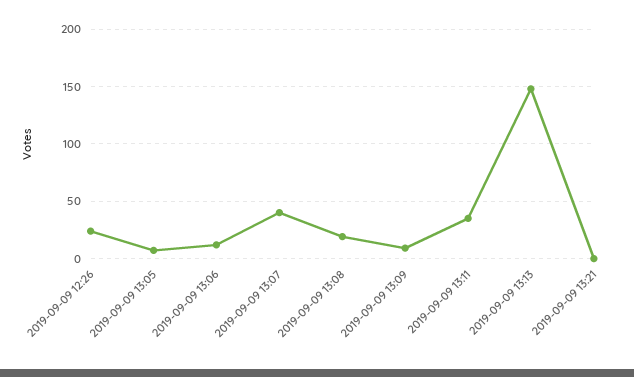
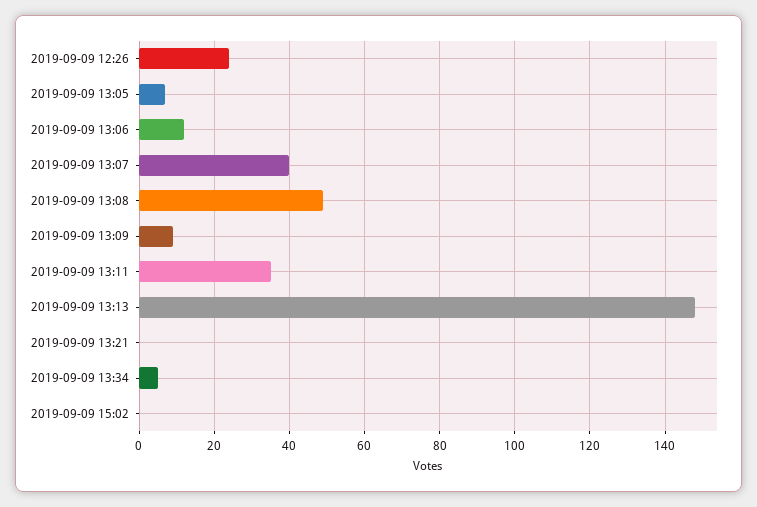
2019-09-09 13:08: 20 -> 50
2019-09-09 13:34: none -> 5
2019-09-09 15:02: none -> 0

